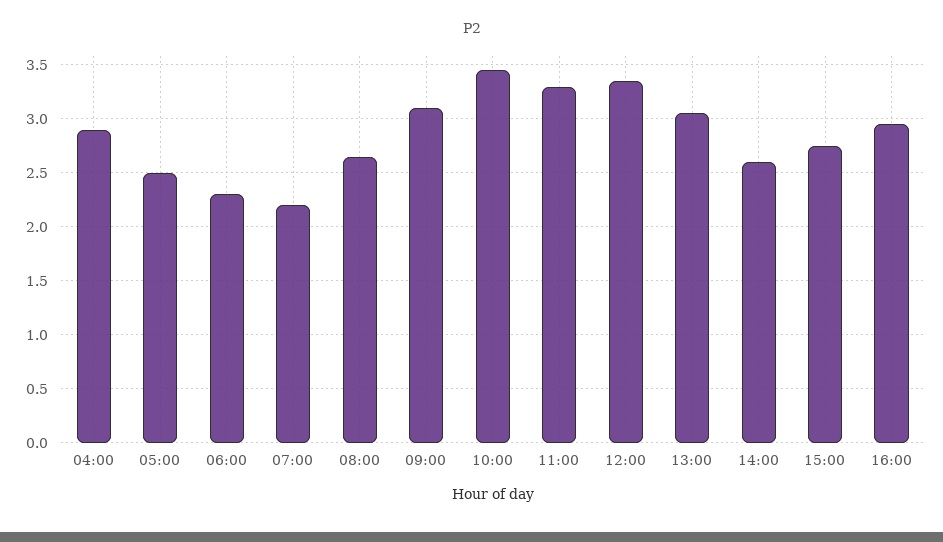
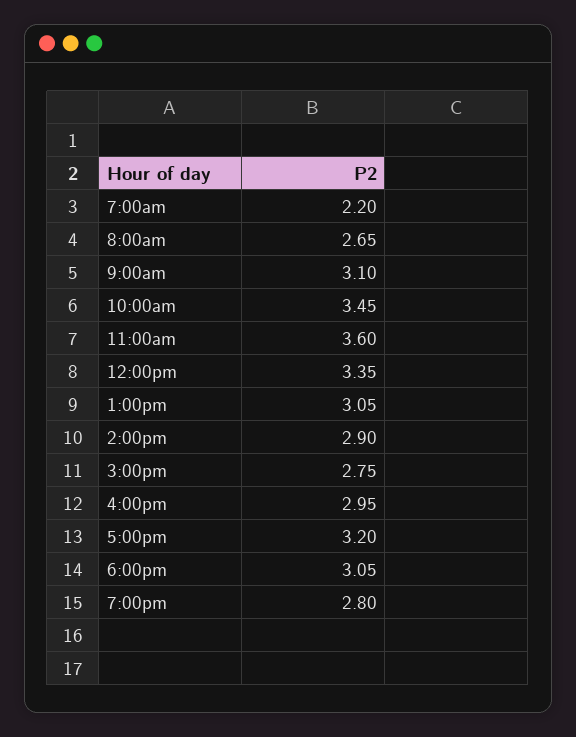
04:00: 2.9 -> none
05:00: 2.5 -> none
06:00: 2.3 -> none
11:00: 3.3 -> 3.6
14:00: 2.6 -> 2.9
5:00pm: none -> 3.2
6:00pm: none -> 3.05
7:00pm: none -> 2.8

